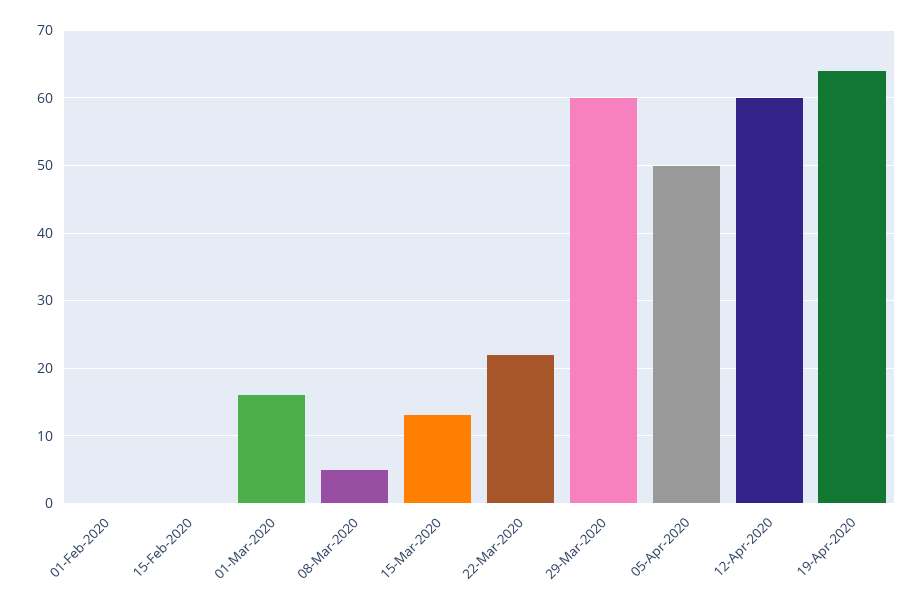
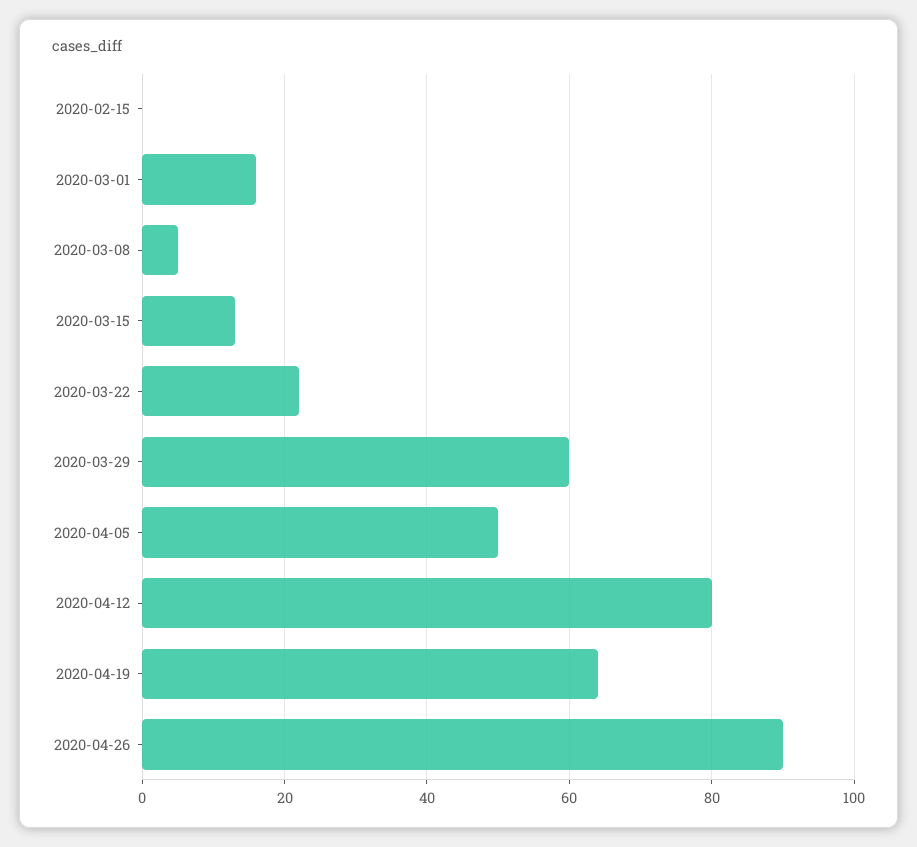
01-Feb-2020: 0 -> none
12-Apr-2020: 60 -> 80
2020-04-26: none -> 90

